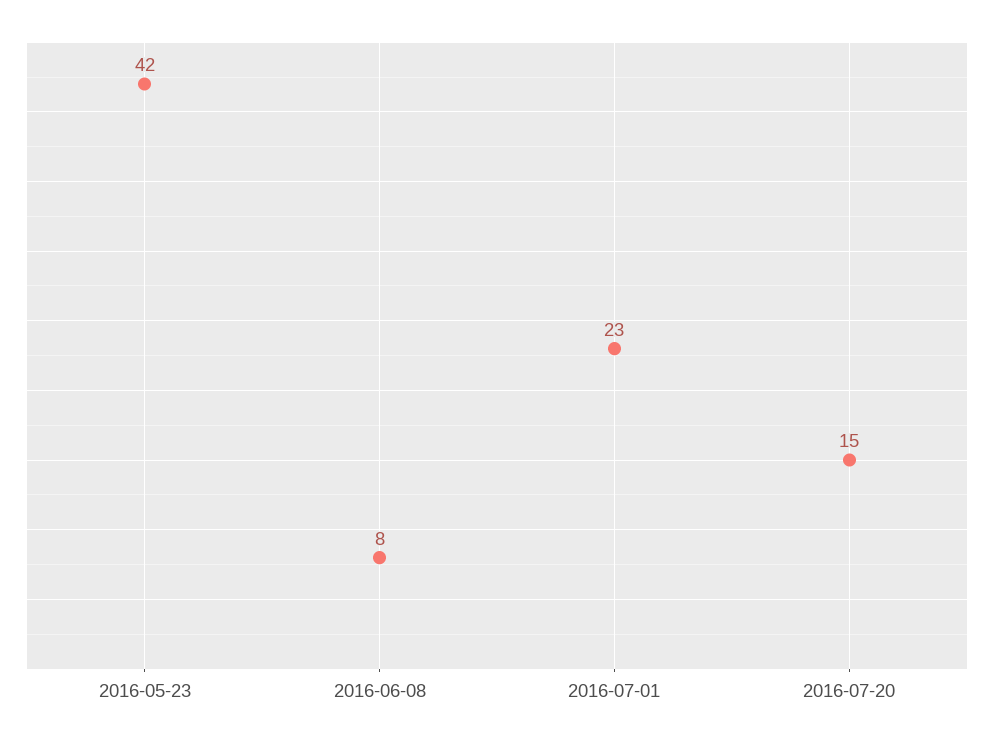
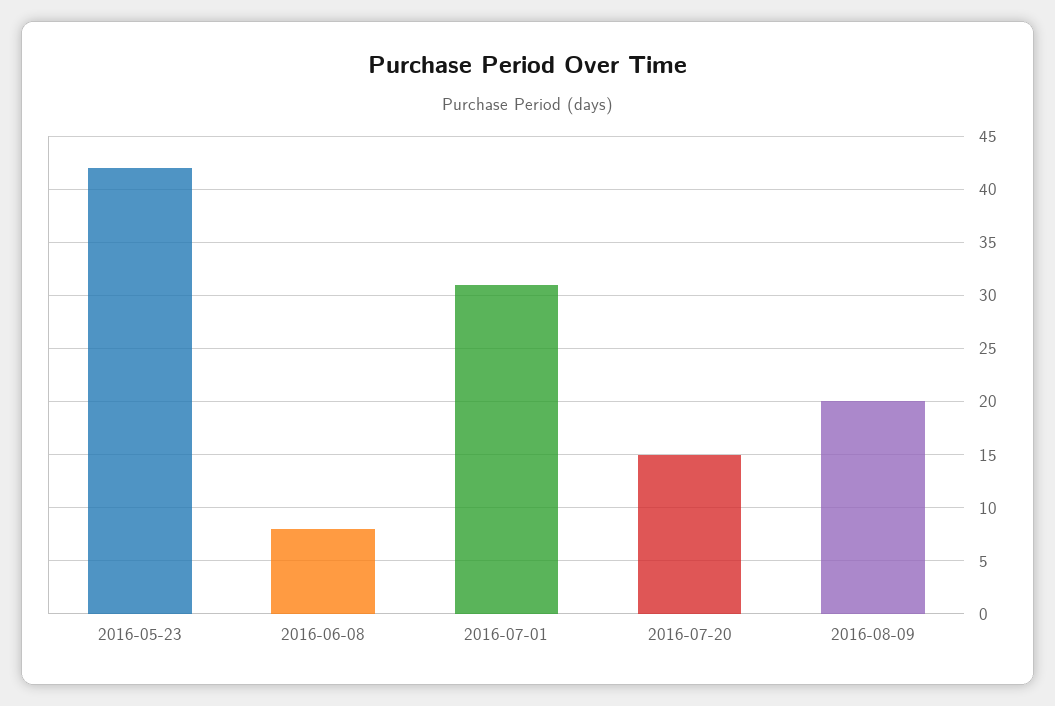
2016-07-01: 23 -> 31
2016-08-09: none -> 20

